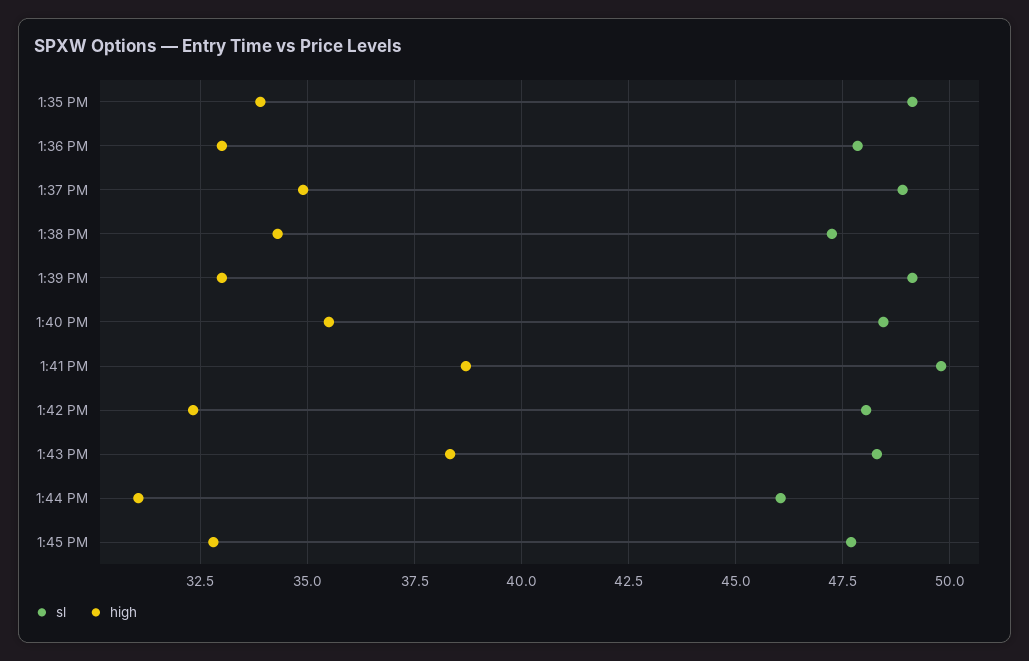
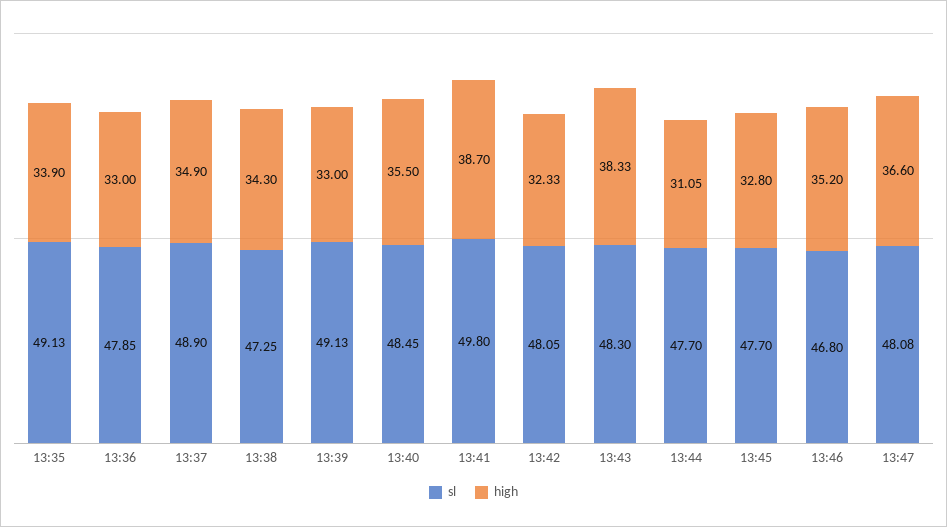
sl, 1:44 PM: 46 -> 47.7
sl, 13:46: none -> 46.8
high, 13:46: none -> 35.2
sl, 13:47: none -> 48.08
high, 13:47: none -> 36.6

